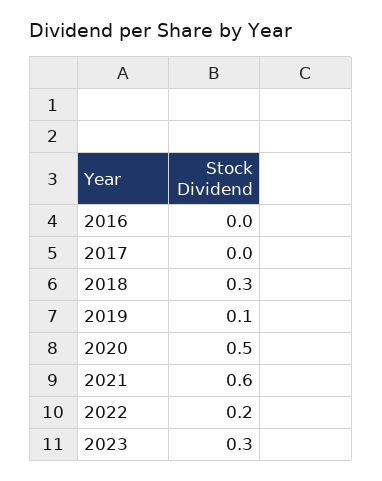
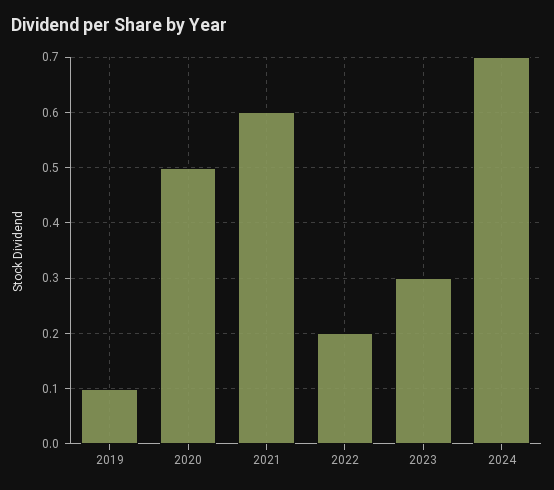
2016: 0 -> none
2017: 0 -> none
2018: 0.3 -> none
2024: none -> 0.7

